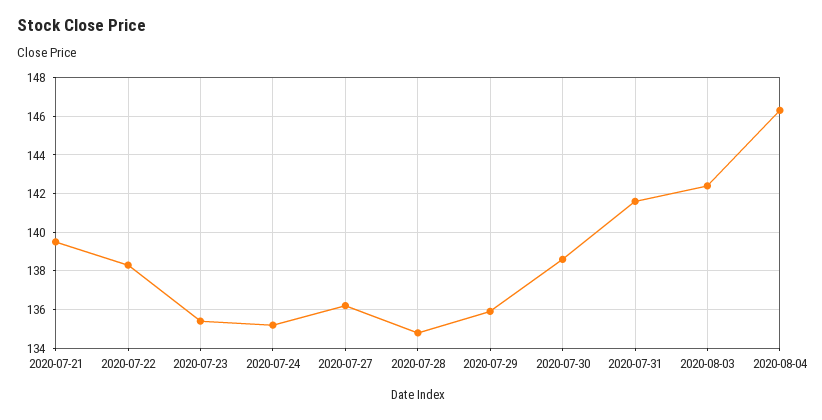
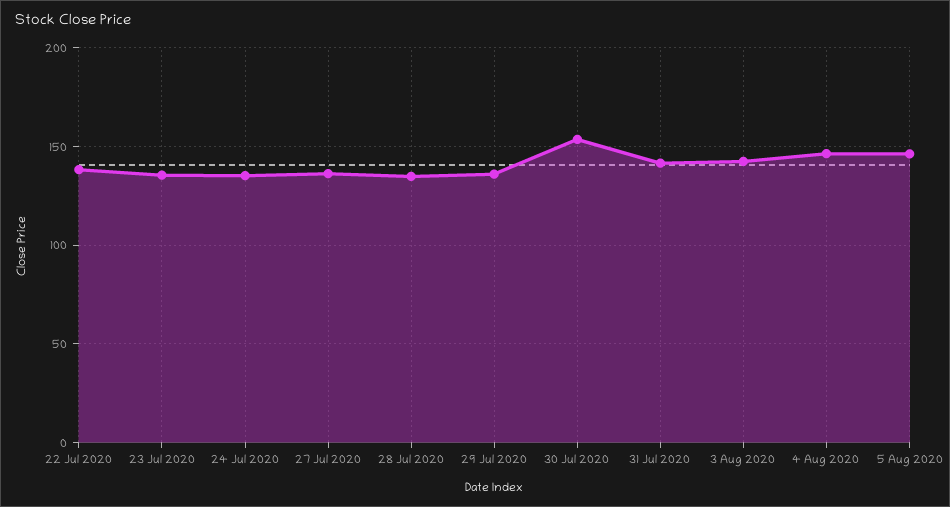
2020-07-21: 139.5 -> none
2020-07-30: 138.5 -> 155
5 Aug 2020: none -> 145

